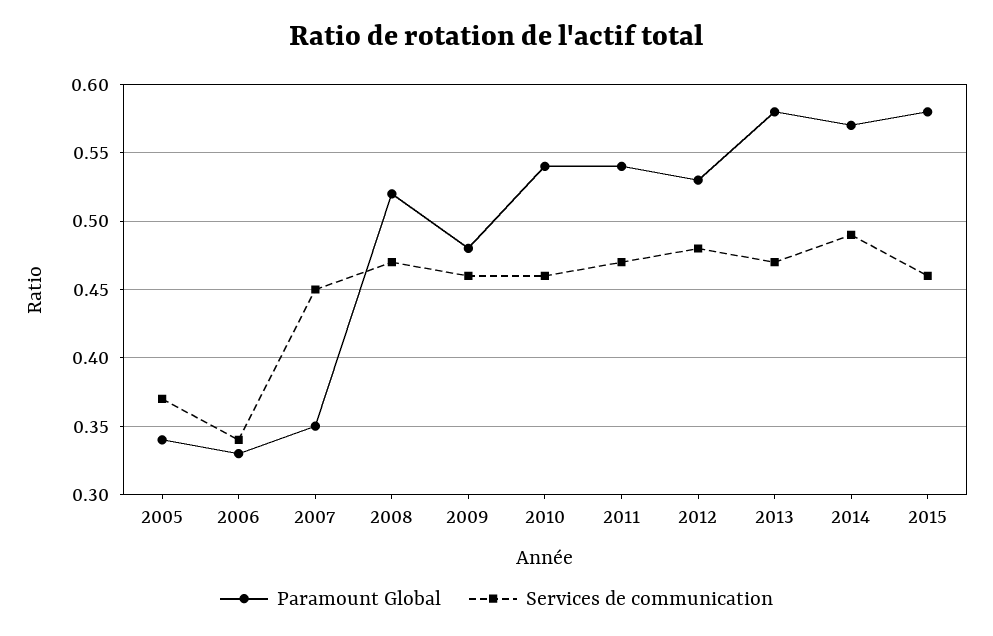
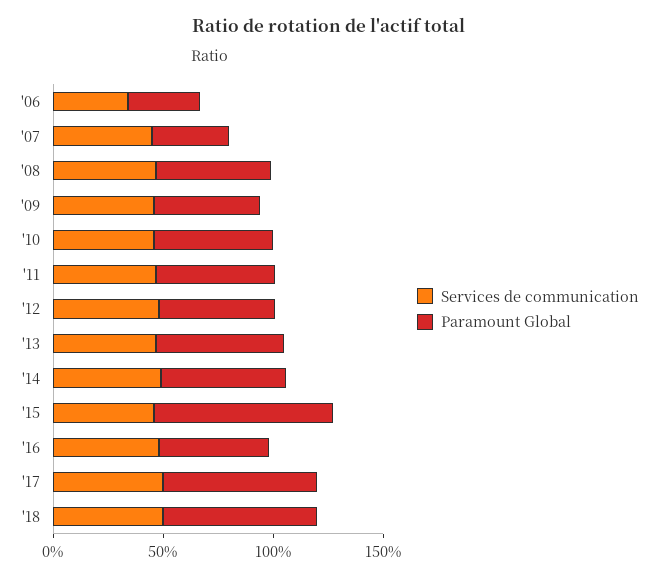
Paramount Global, 2005: 0.34 -> none
Services de communication, 2005: 0.37 -> none
Paramount Global, 2015: 0.58 -> 0.8
Services de communication, '16: none -> 0.5
Paramount Global, '16: none -> 0.5
Services de communication, '17: none -> 0.5
Paramount Global, '17: none -> 0.7
Services de communication, '18: none -> 0.5
Paramount Global, '18: none -> 0.7

